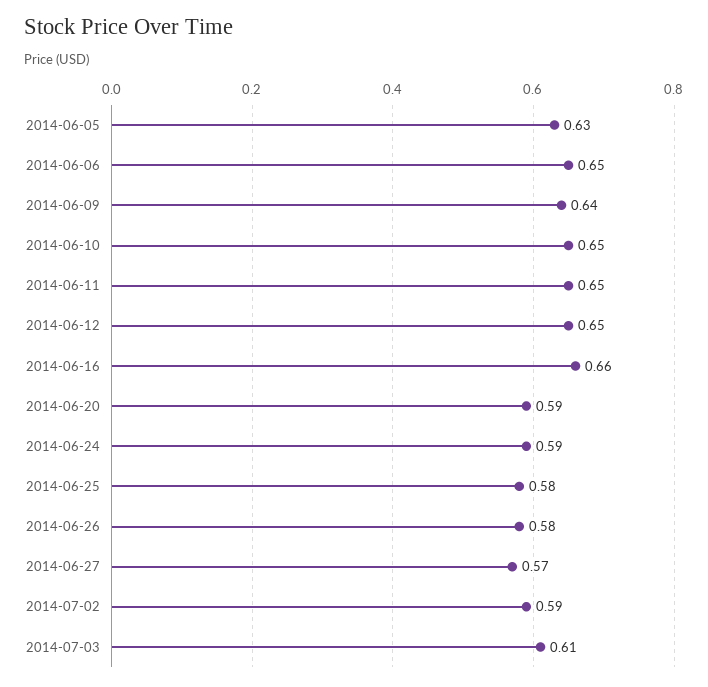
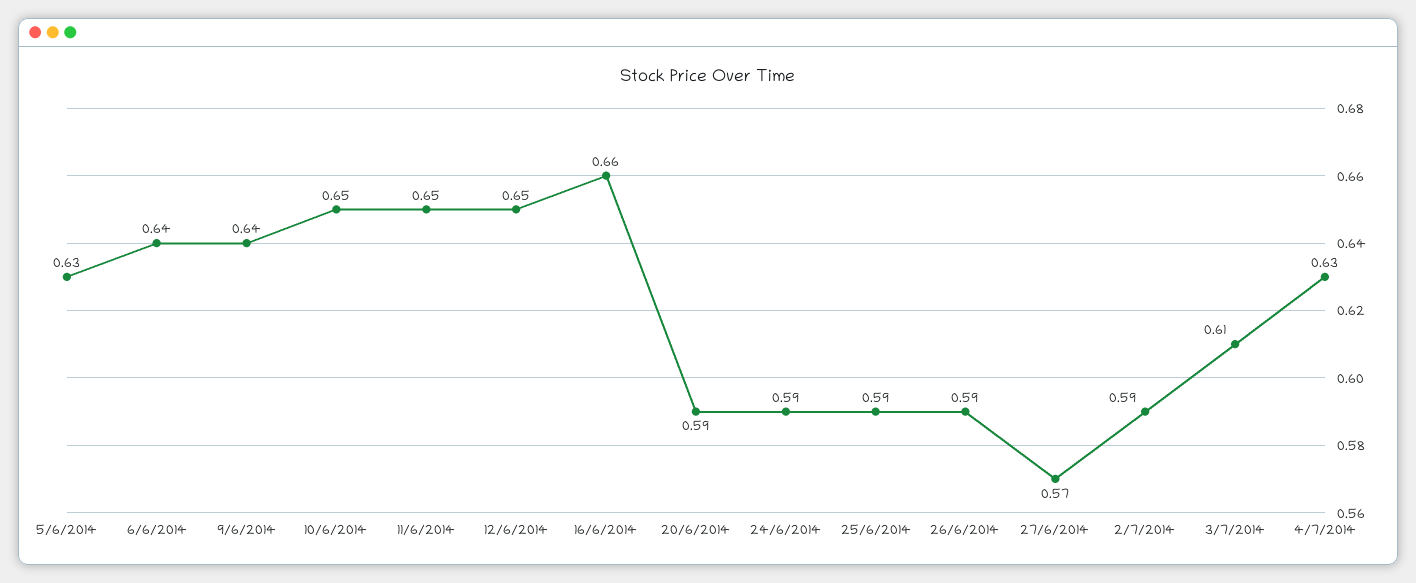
2014-06-06: 0.65 -> 0.64
2014-06-25: 0.58 -> 0.59
2014-06-26: 0.58 -> 0.59
4/7/2014: none -> 0.63

